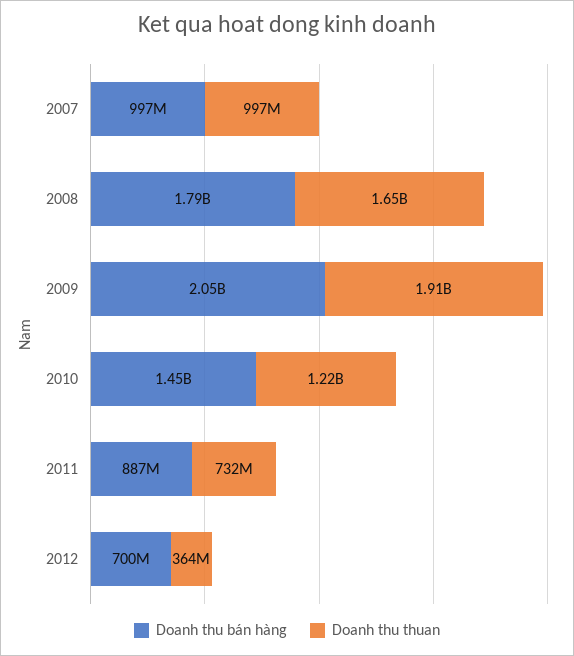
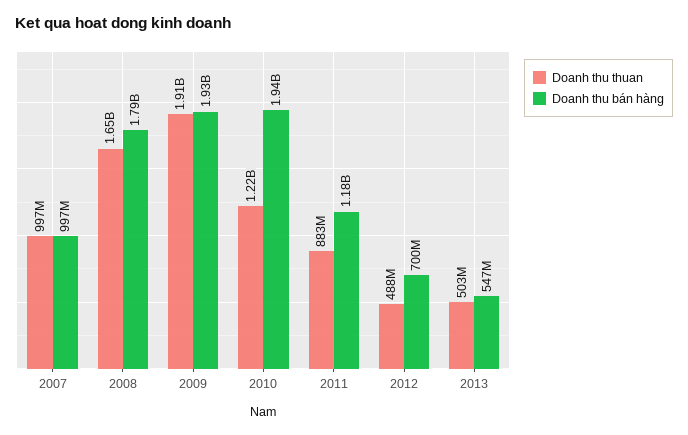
Doanh thu bán hàng, 2009: 2050000000 -> 1930000000
Doanh thu bán hàng, 2010: 1450000000 -> 1940000000
Doanh thu bán hàng, 2011: 887000000 -> 1180000000
Doanh thu thuan, 2011: 732000000 -> 883000000
Doanh thu thuan, 2012: 364000000 -> 488000000
Doanh thu thuan, 2013: none -> 503000000
Doanh thu bán hàng, 2013: none -> 547000000

